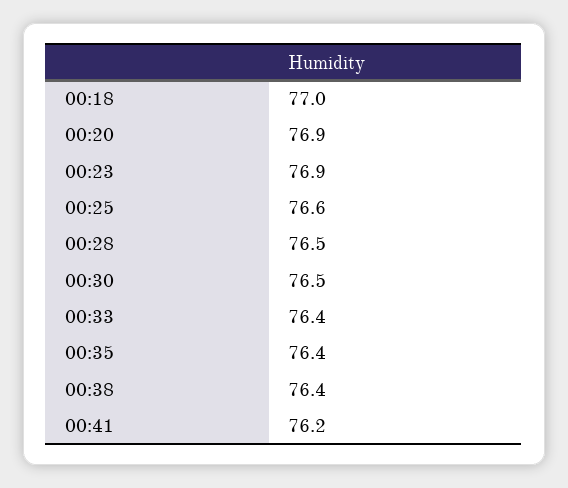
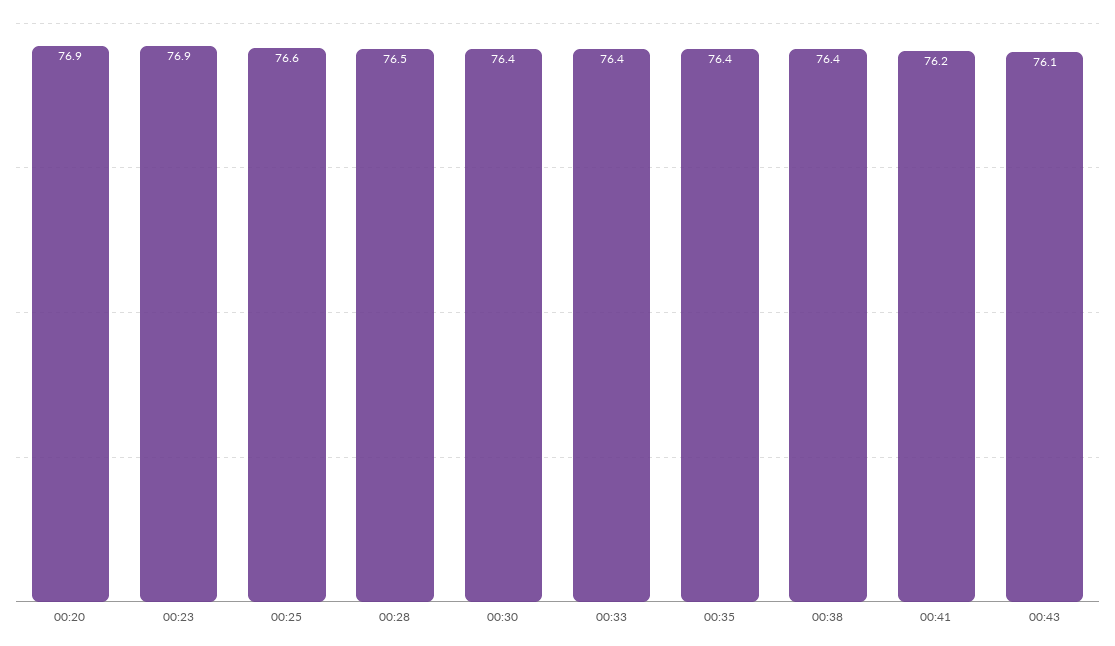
00:18: 77 -> none
00:30: 76.5 -> 76.4
00:43: none -> 76.1

